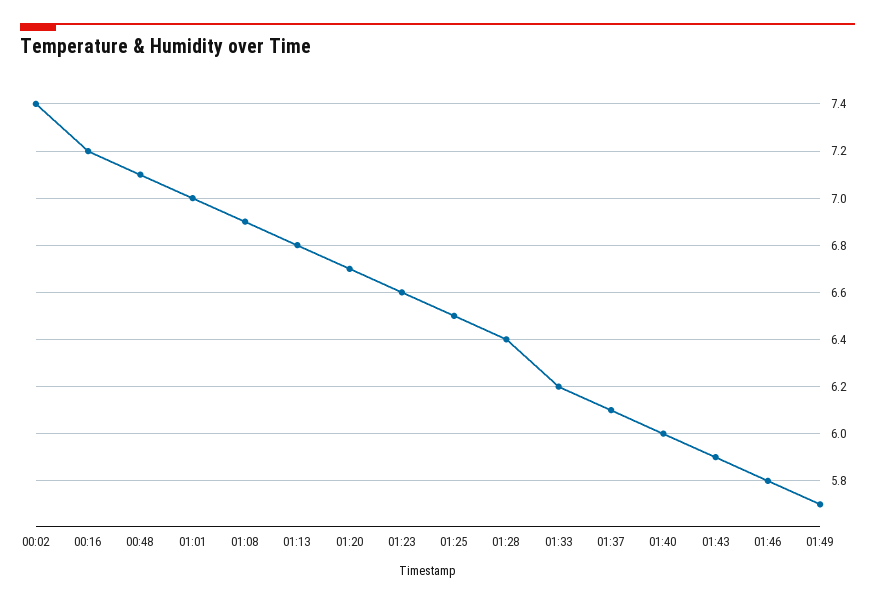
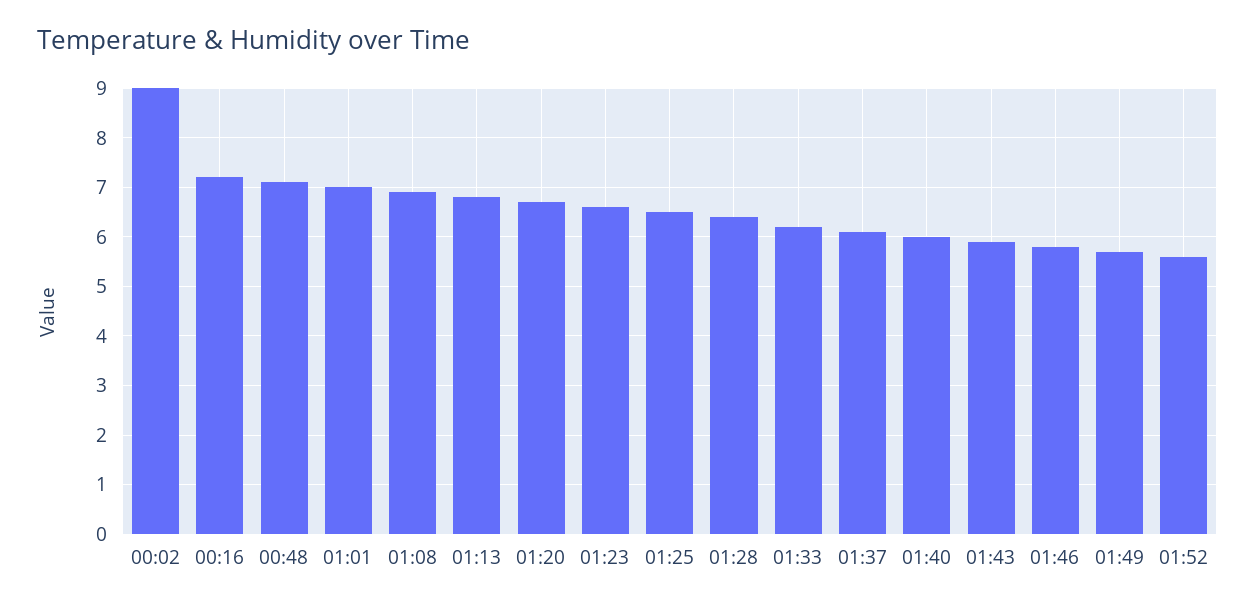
00:02: 7.4 -> 9
01:52: none -> 5.5

